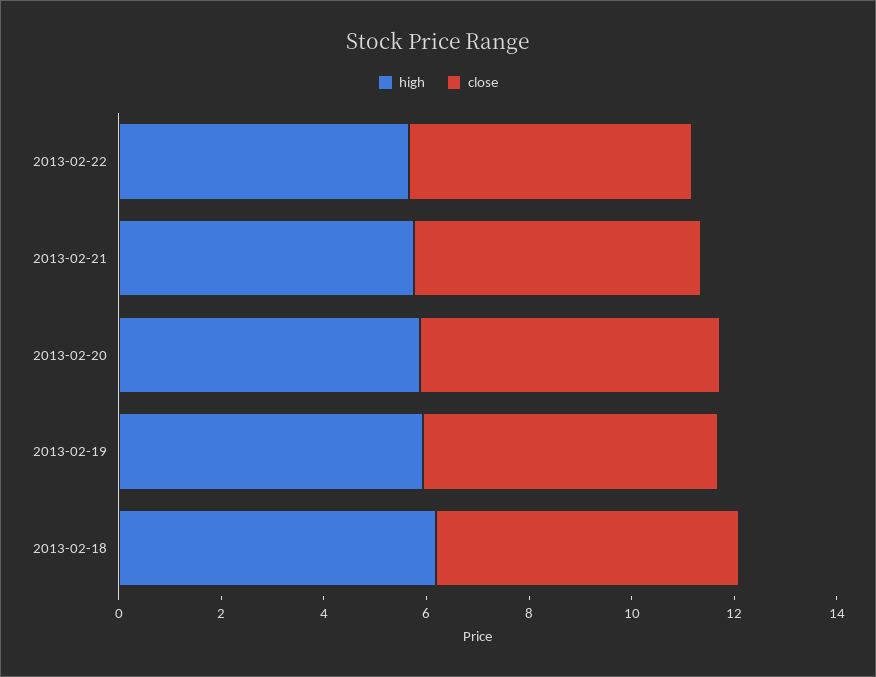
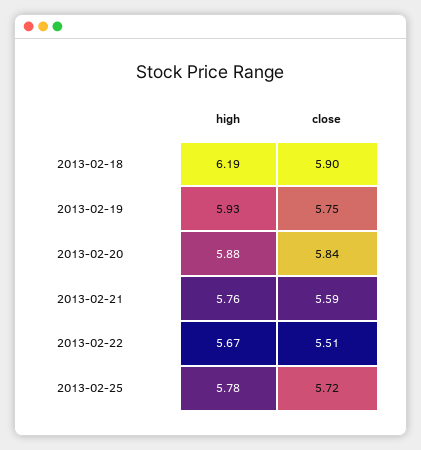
high, 2013-02-25: none -> 5.78
close, 2013-02-25: none -> 5.72

